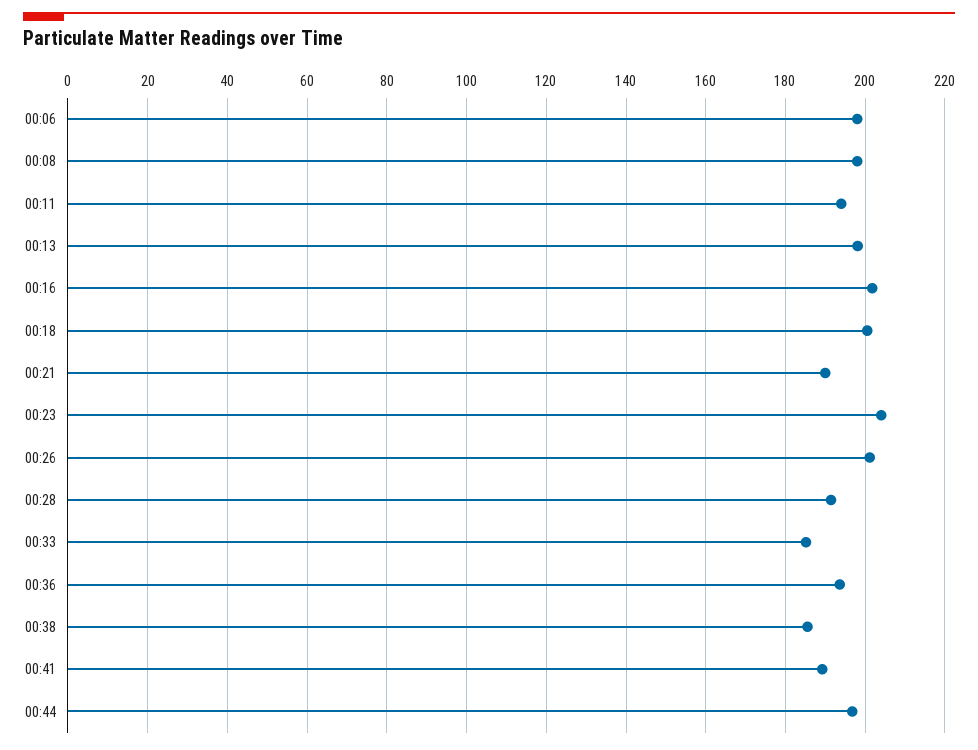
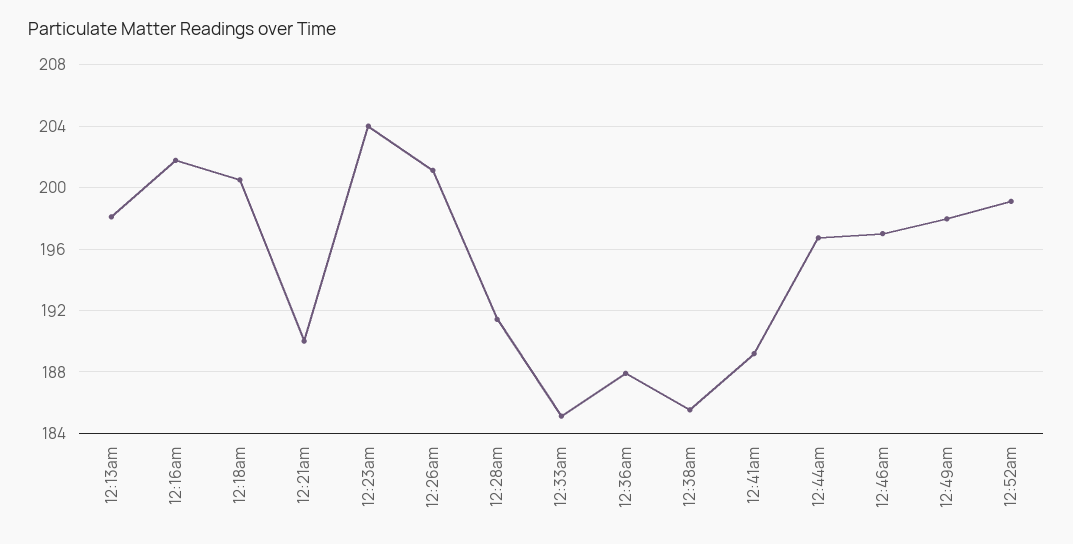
00:06: 198 -> none
00:08: 198 -> none
00:11: 194 -> none
00:36: 194 -> 188
12:46am: none -> 197
12:49am: none -> 198
12:52am: none -> 199

